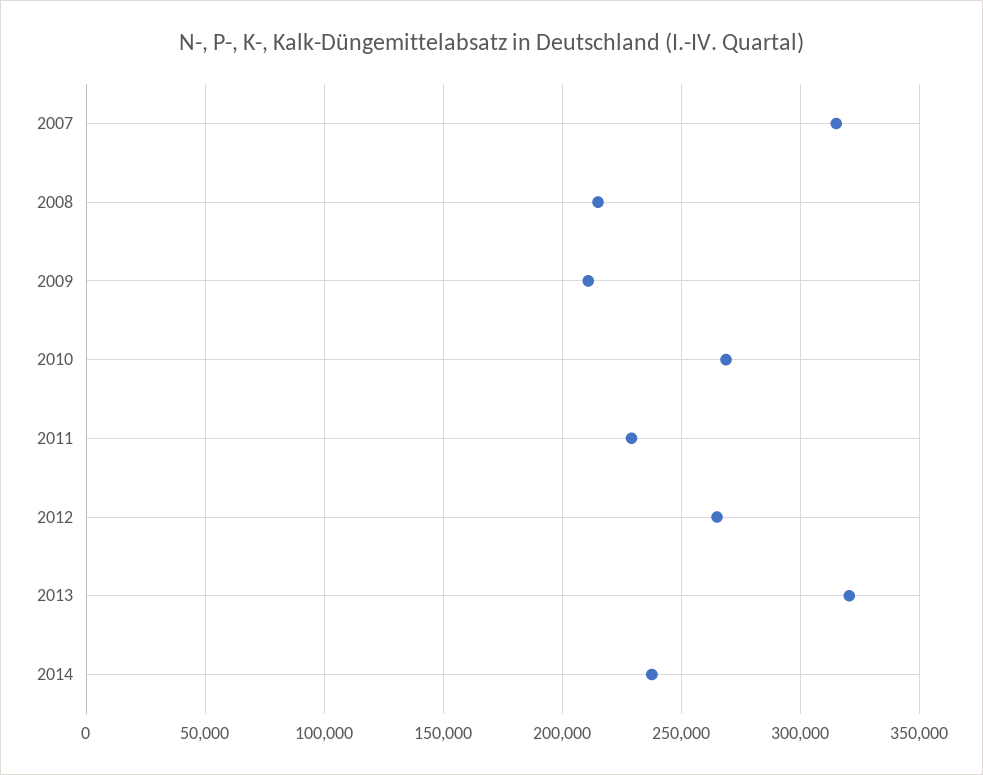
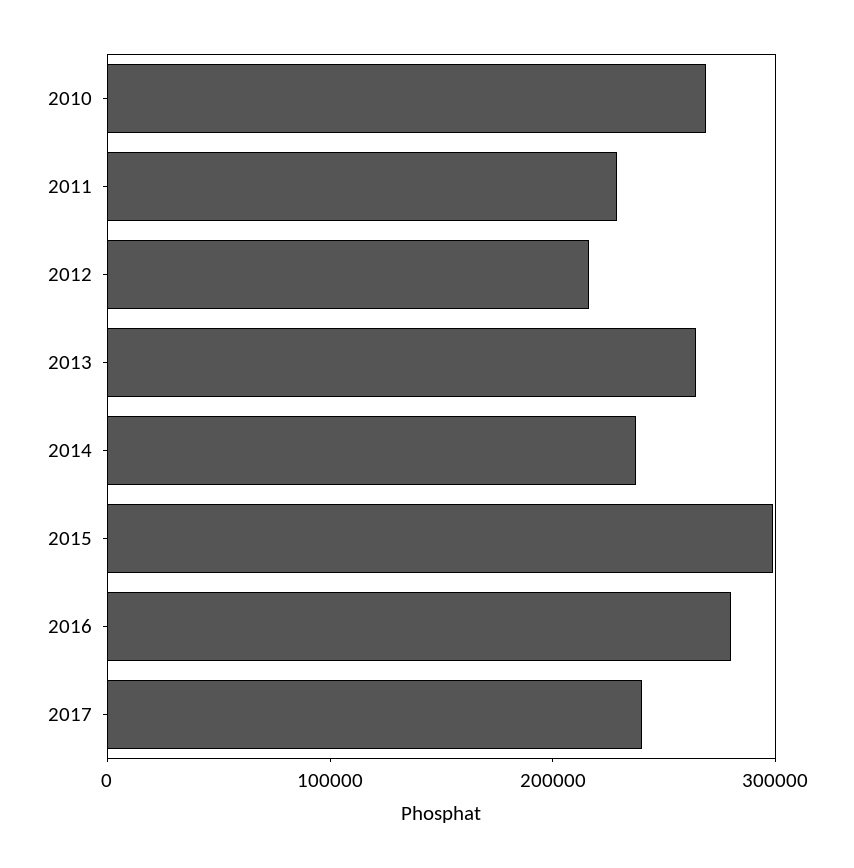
2007: 315000 -> none
2008: 215000 -> none
2009: 210000 -> none
2012: 265000 -> 220000
2013: 320000 -> 260000
2015: none -> 300000
2016: none -> 280000
2017: none -> 240000

